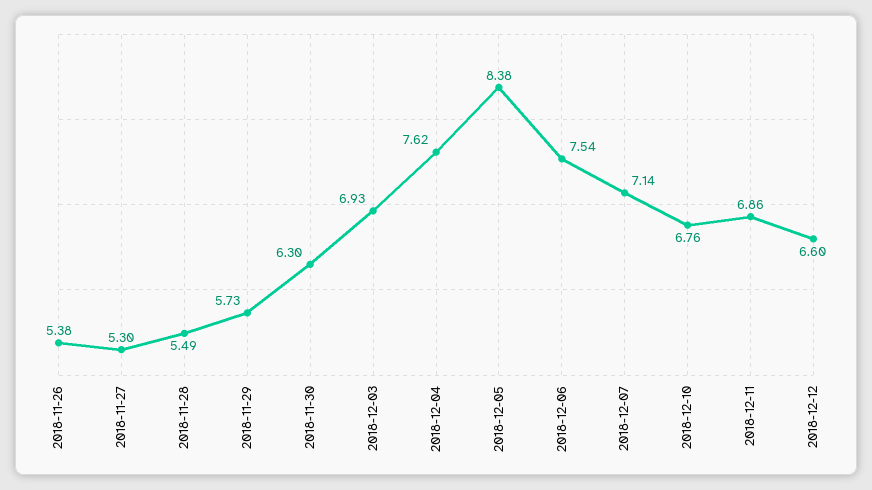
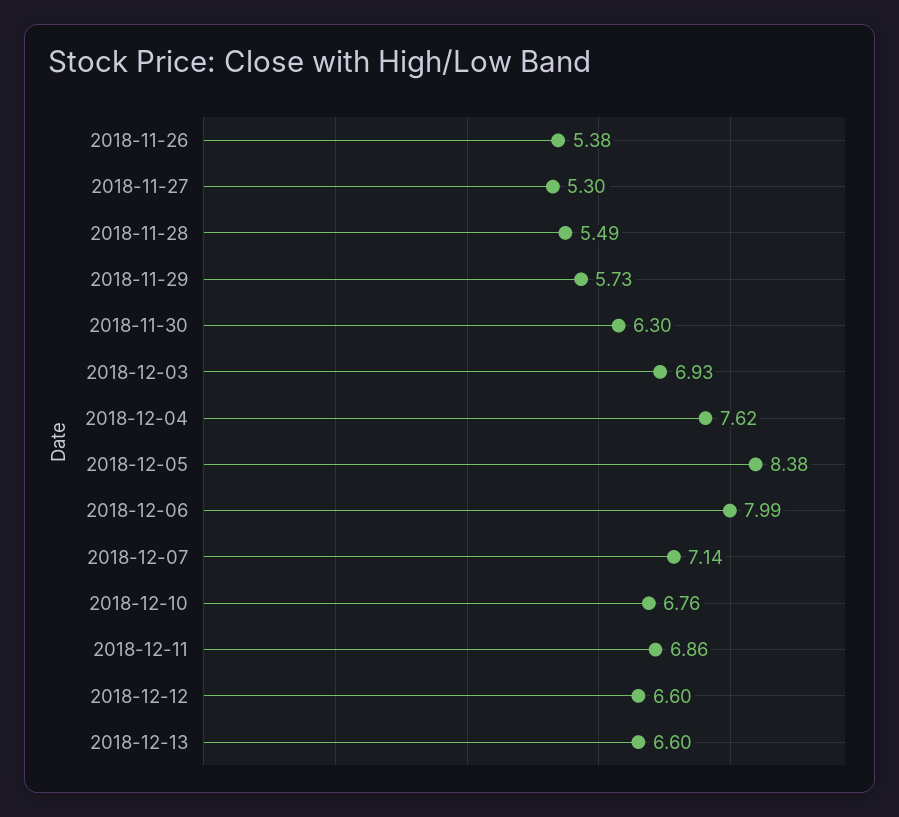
2018-12-06: 7.54 -> 7.99
2018-12-13: none -> 6.6

